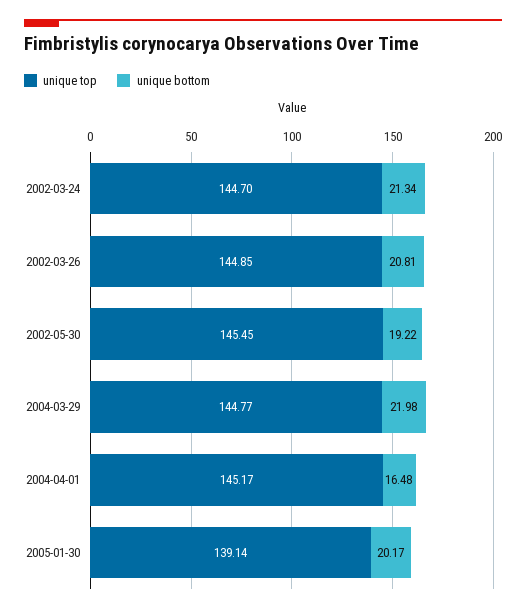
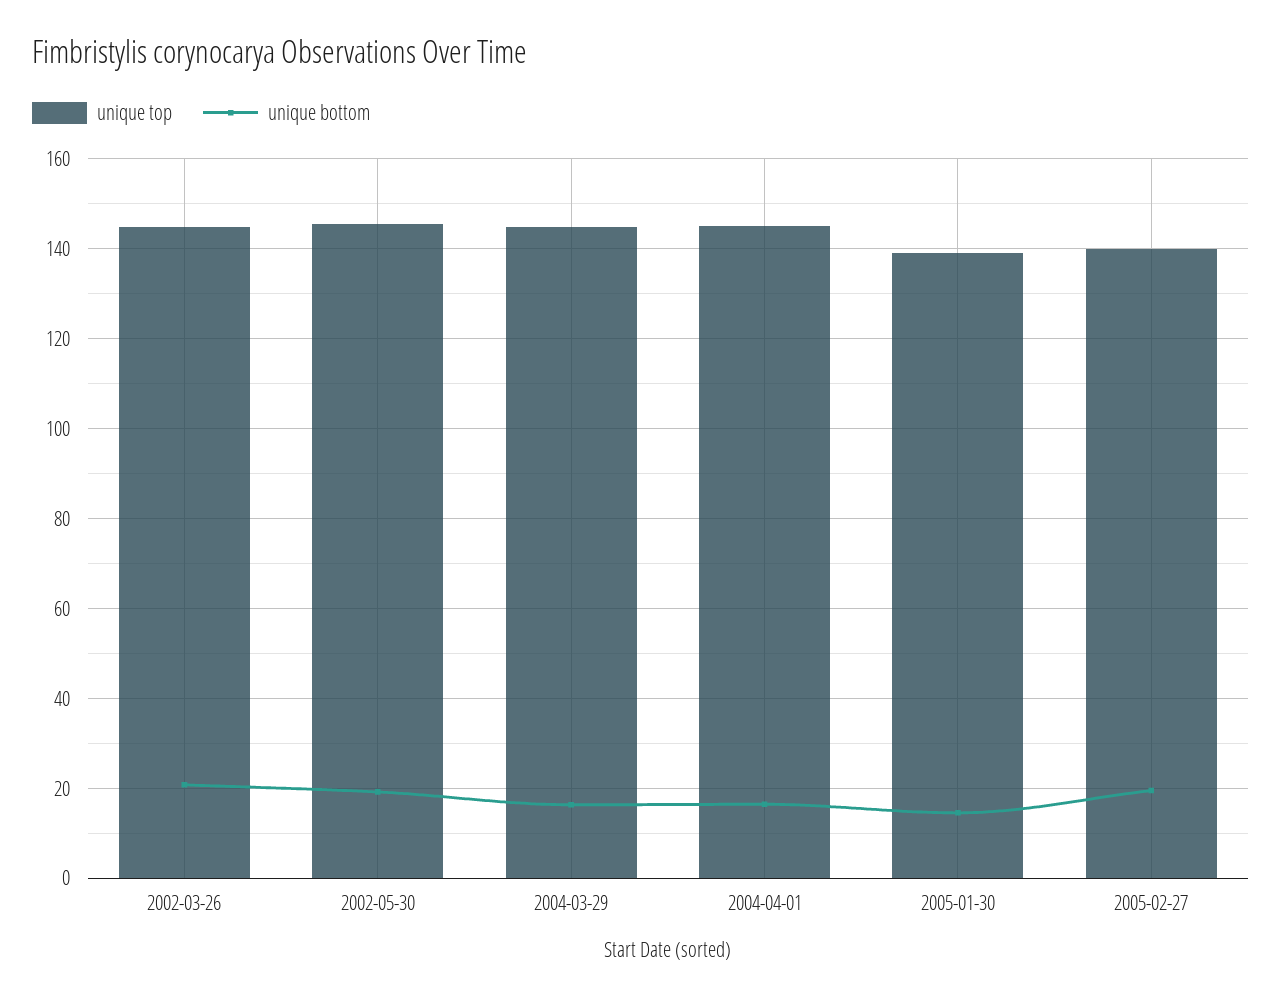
unique top, 2002-03-24: 144.7 -> none
unique bottom, 2002-03-24: 21.34 -> none
unique bottom, 2004-03-29: 21.98 -> 16
unique bottom, 2005-01-30: 20.17 -> 14
unique top, 2005-02-27: none -> 140
unique bottom, 2005-02-27: none -> 20

